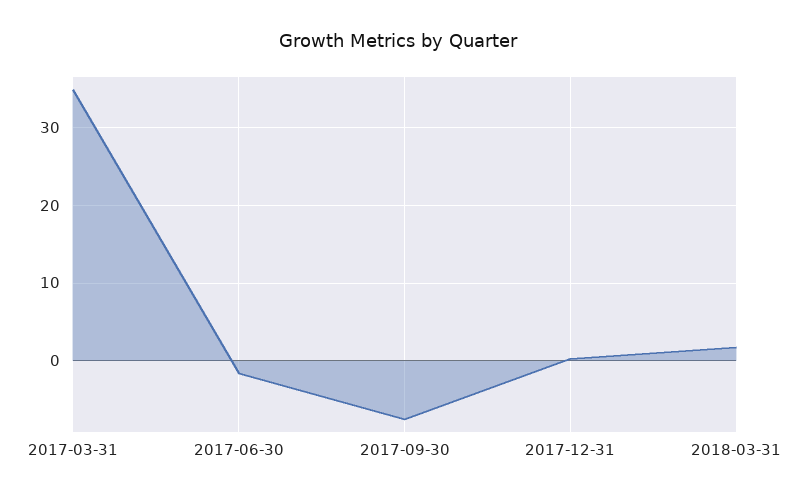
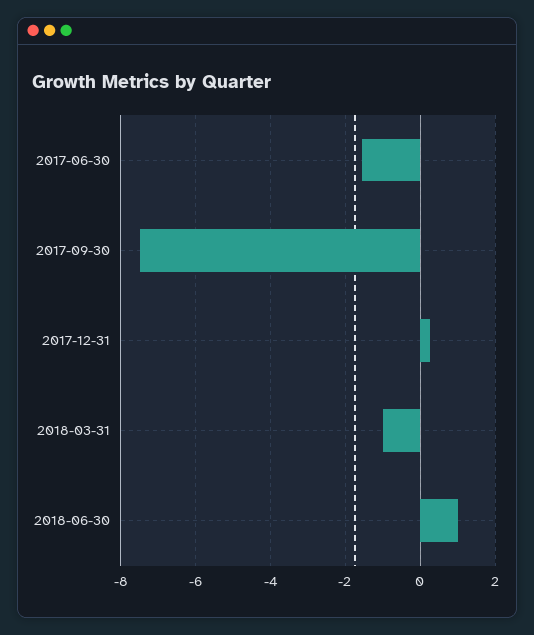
2017-03-31: 35 -> none
2018-03-31: 2 -> -1
2018-06-30: none -> 1

